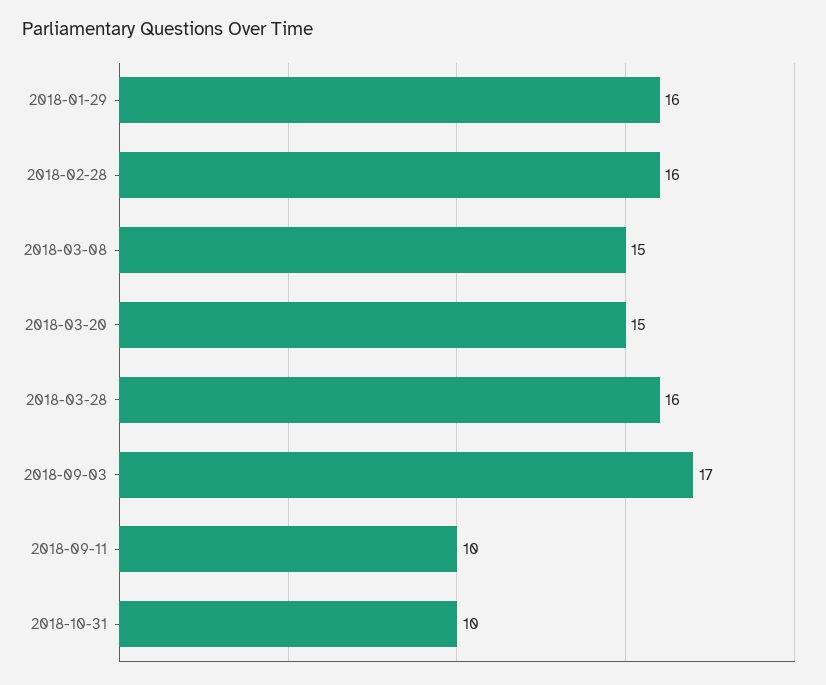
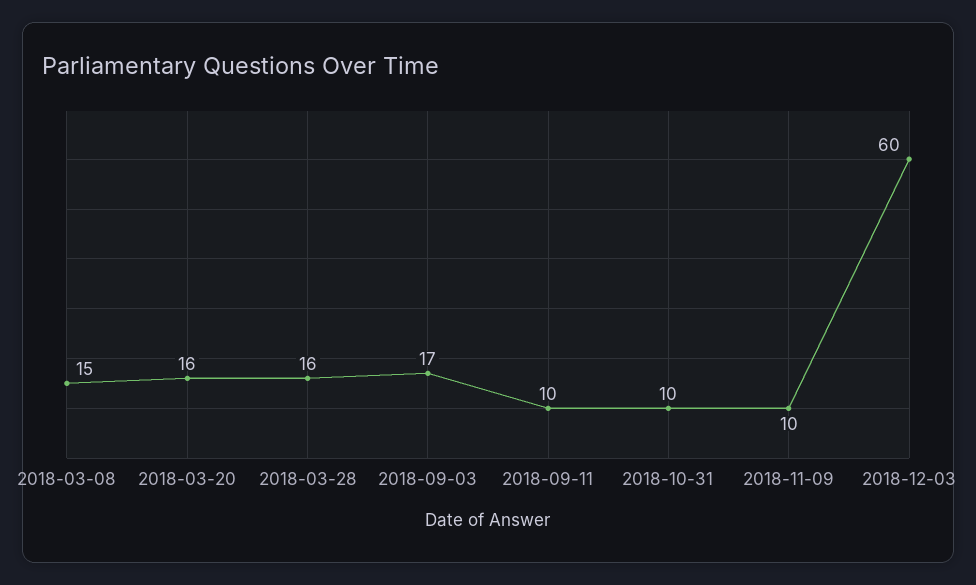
2018-01-29: 16 -> none
2018-02-28: 16 -> none
2018-03-20: 15 -> 16
2018-11-09: none -> 10
2018-12-03: none -> 60

